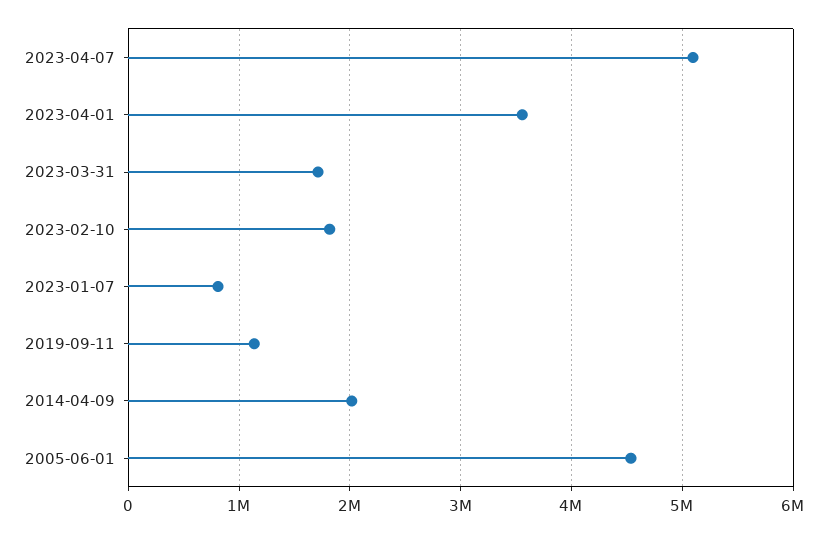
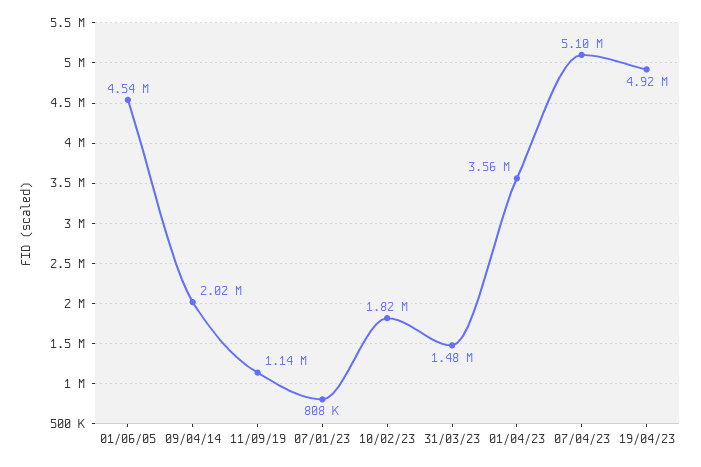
2023-03-31: 1700000 -> 1480000
19/04/23: none -> 4920000

